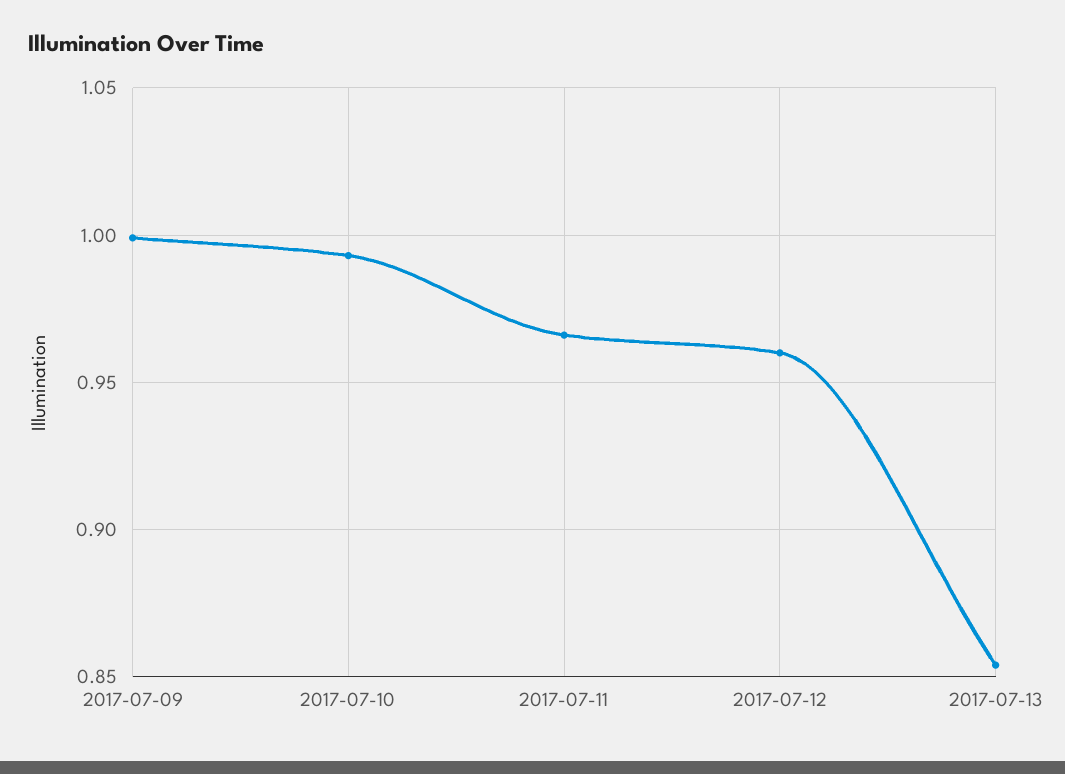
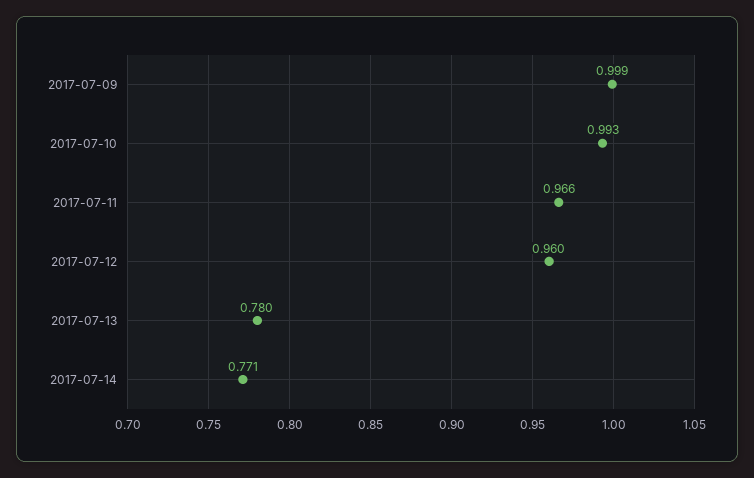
2017-07-13: 0.855 -> 0.78
2017-07-14: none -> 0.771

